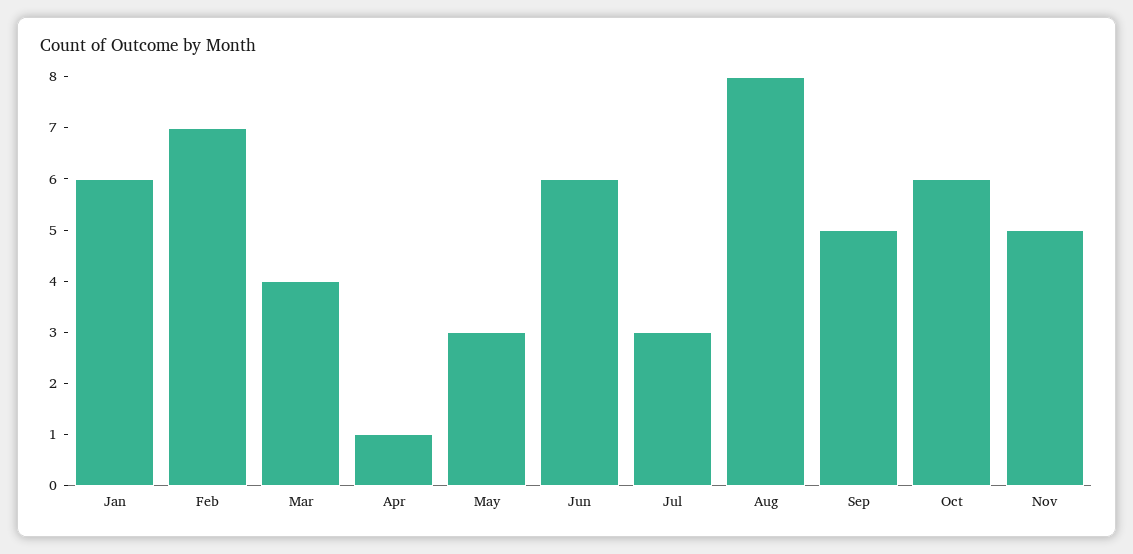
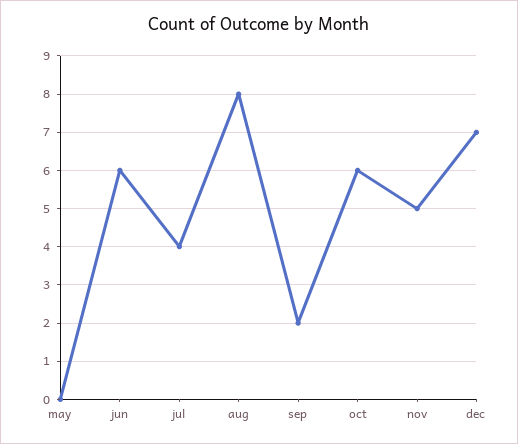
Jan: 6 -> none
Feb: 7 -> none
Mar: 4 -> none
Apr: 1 -> none
May: 3 -> 0
Jul: 3 -> 4
Sep: 5 -> 2
dec: none -> 7

